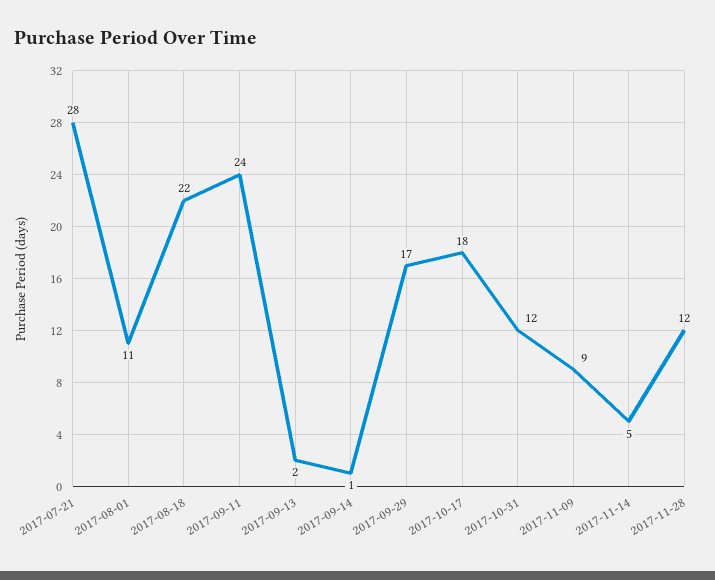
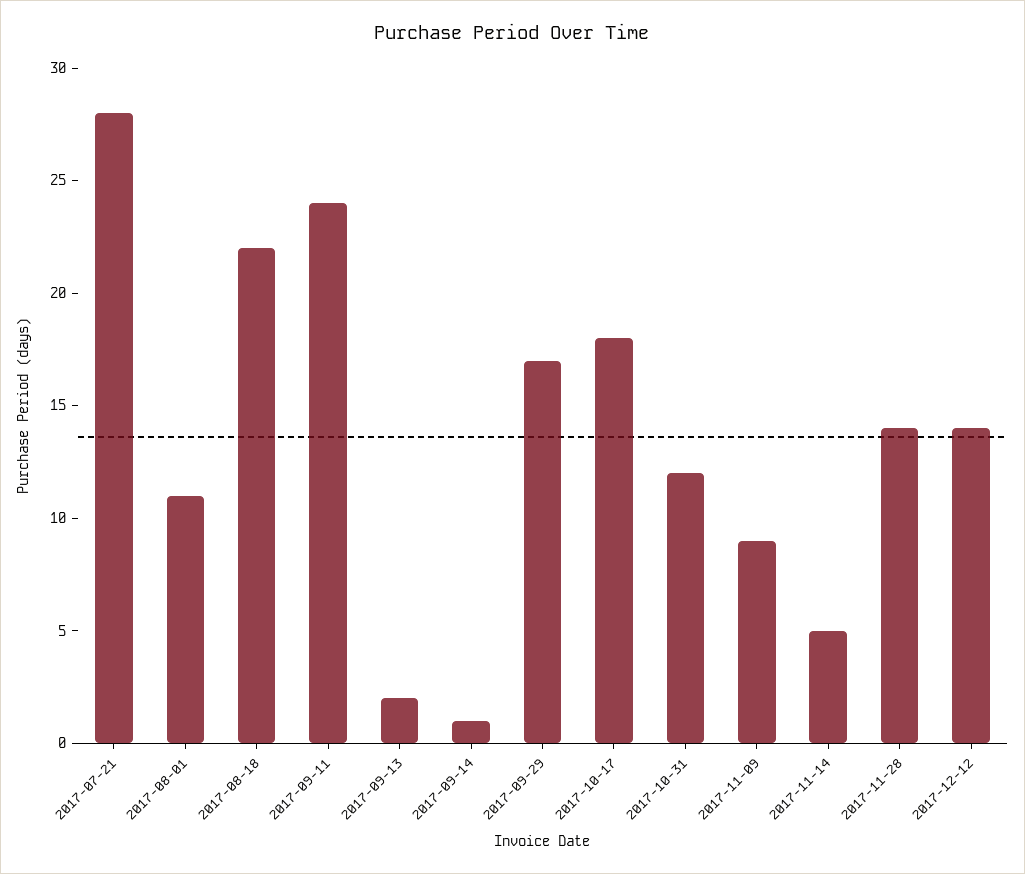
2017-11-28: 12 -> 14
2017-12-12: none -> 14

